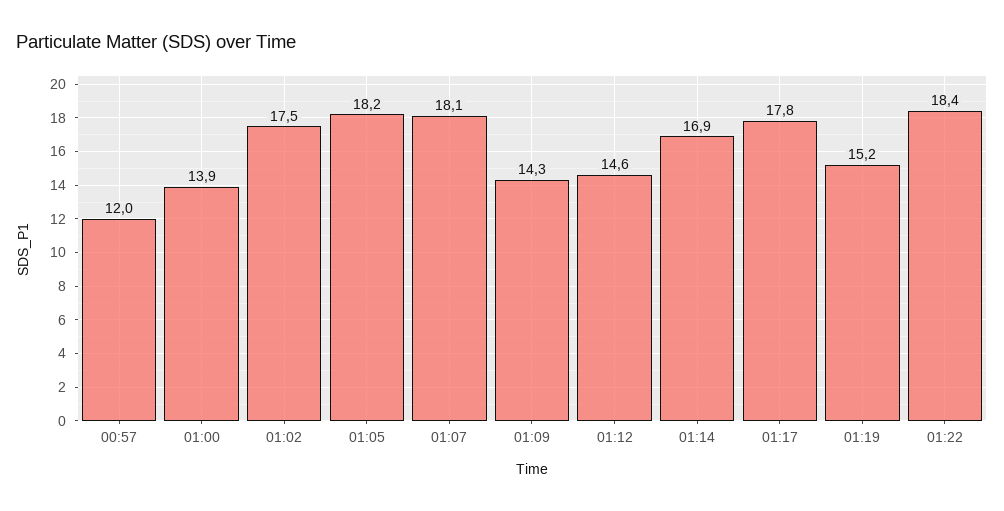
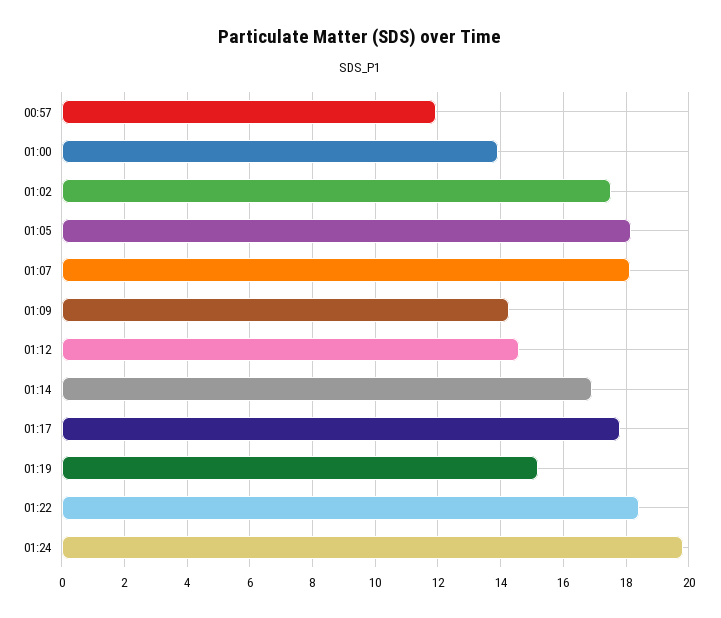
01:24: none -> 19.8

